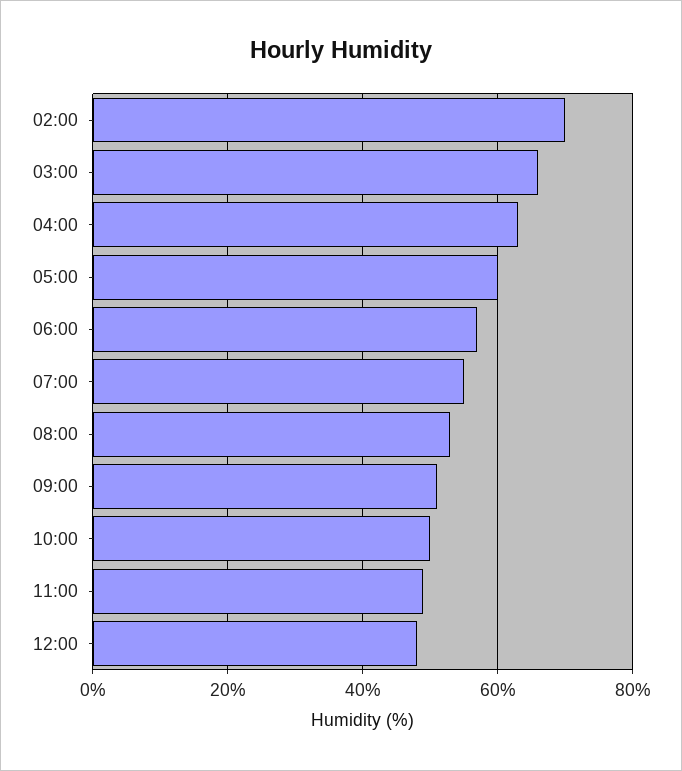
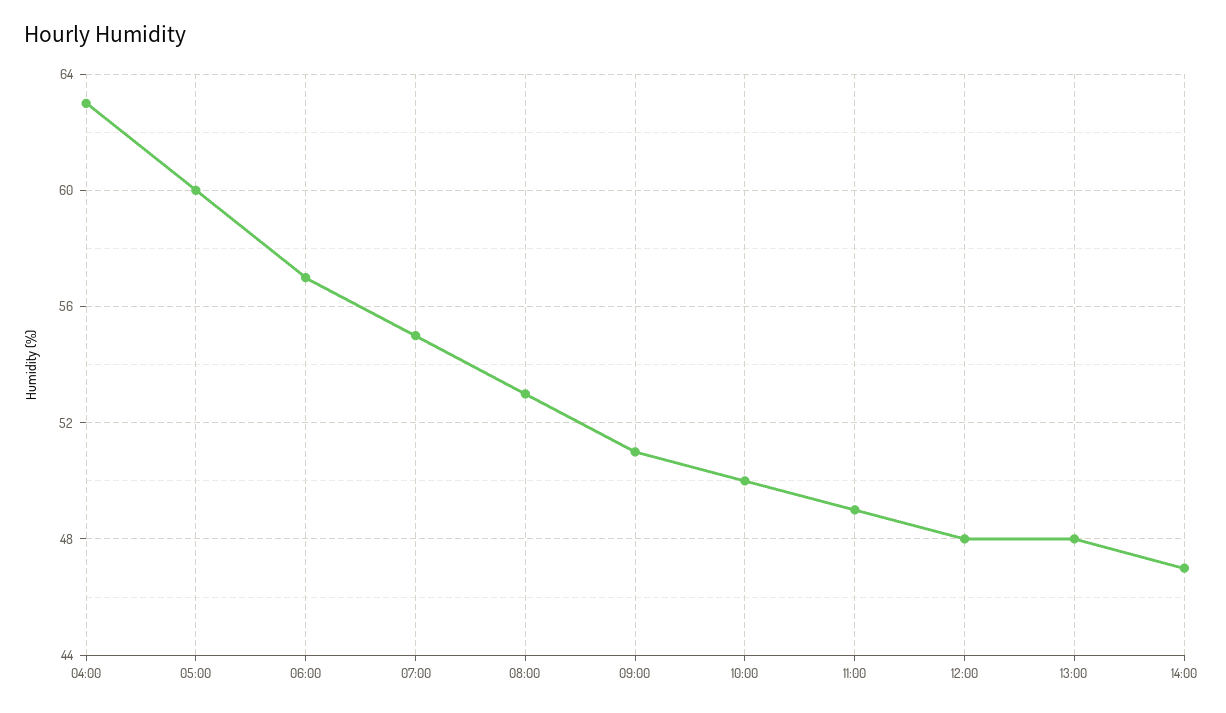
02:00: 70 -> none
03:00: 65 -> none
13:00: none -> 48
14:00: none -> 47

